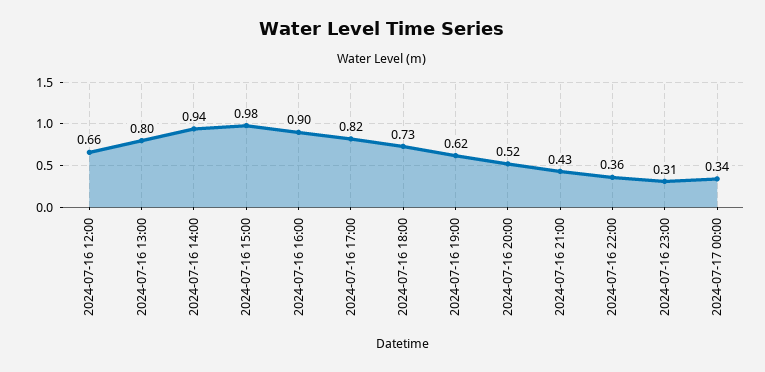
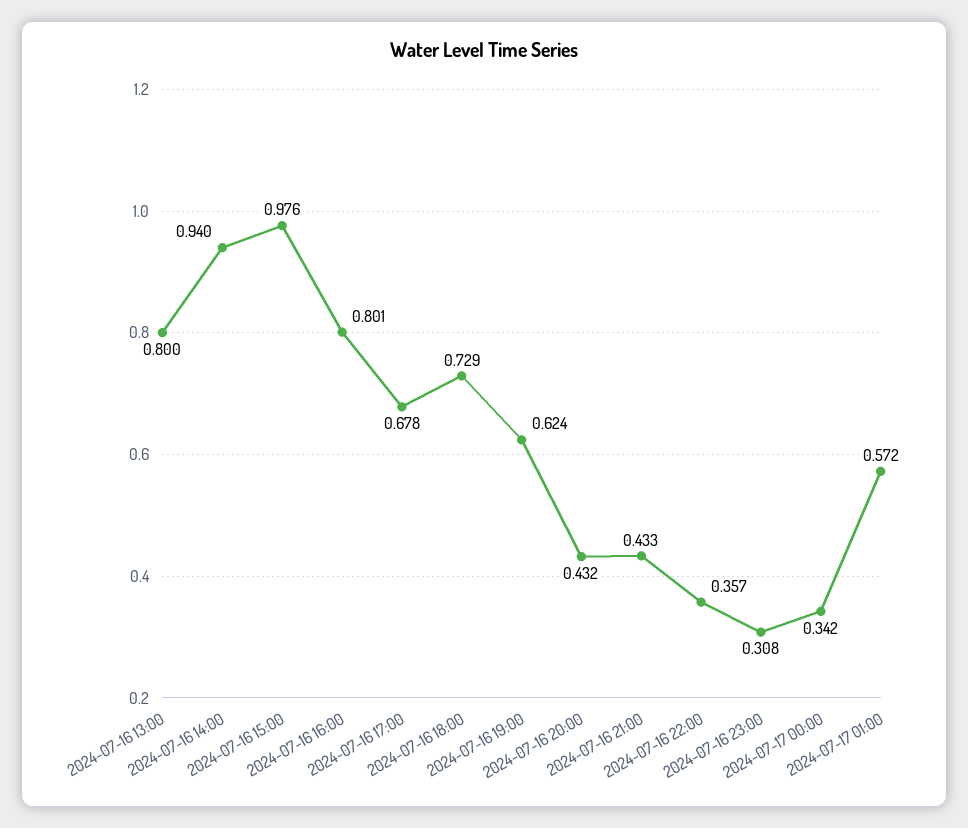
2024-07-16 12:00: 0.66 -> none
2024-07-16 16:00: 0.9 -> 0.801
2024-07-16 17:00: 0.82 -> 0.678
2024-07-16 20:00: 0.52 -> 0.432
2024-07-17 01:00: none -> 0.572

